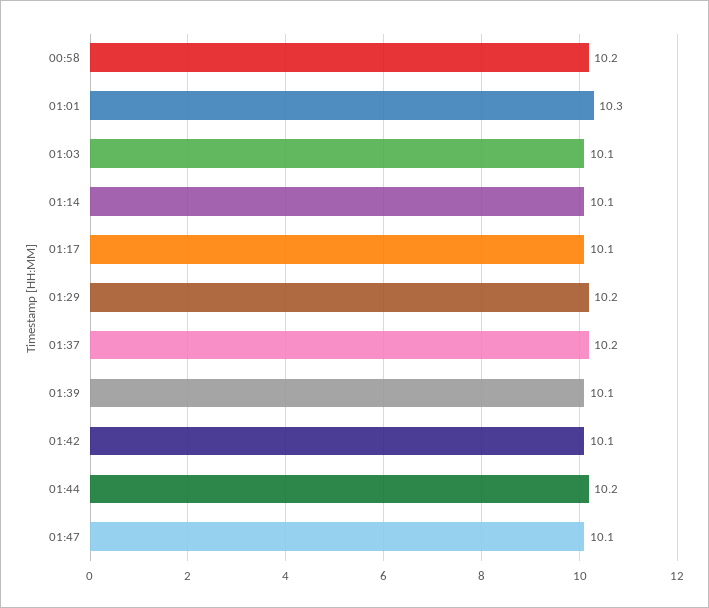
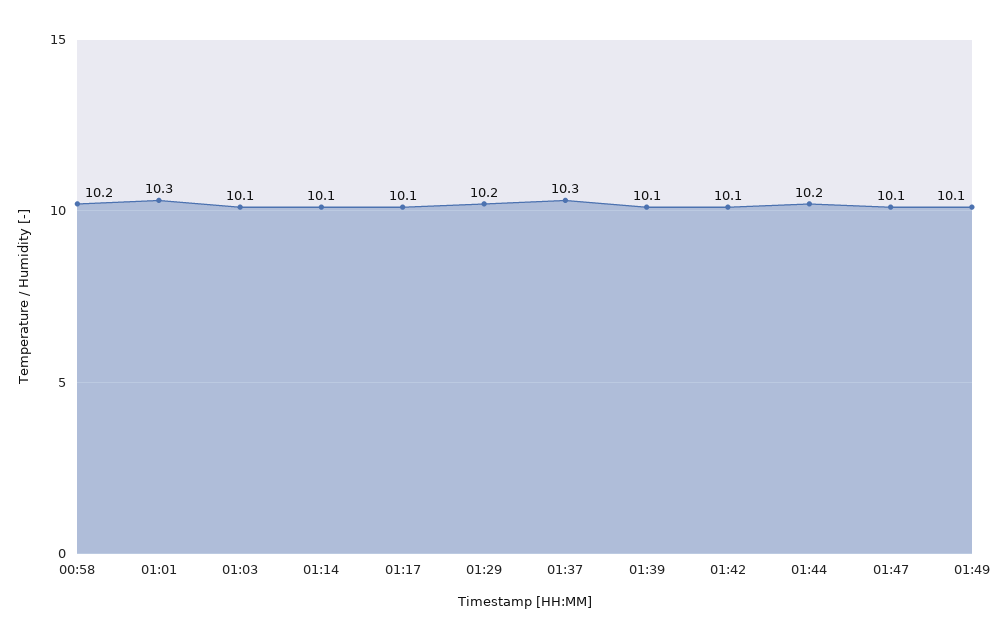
01:37: 10.2 -> 10.3
01:49: none -> 10.1

